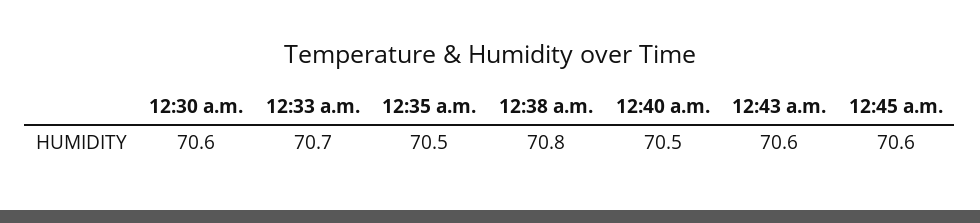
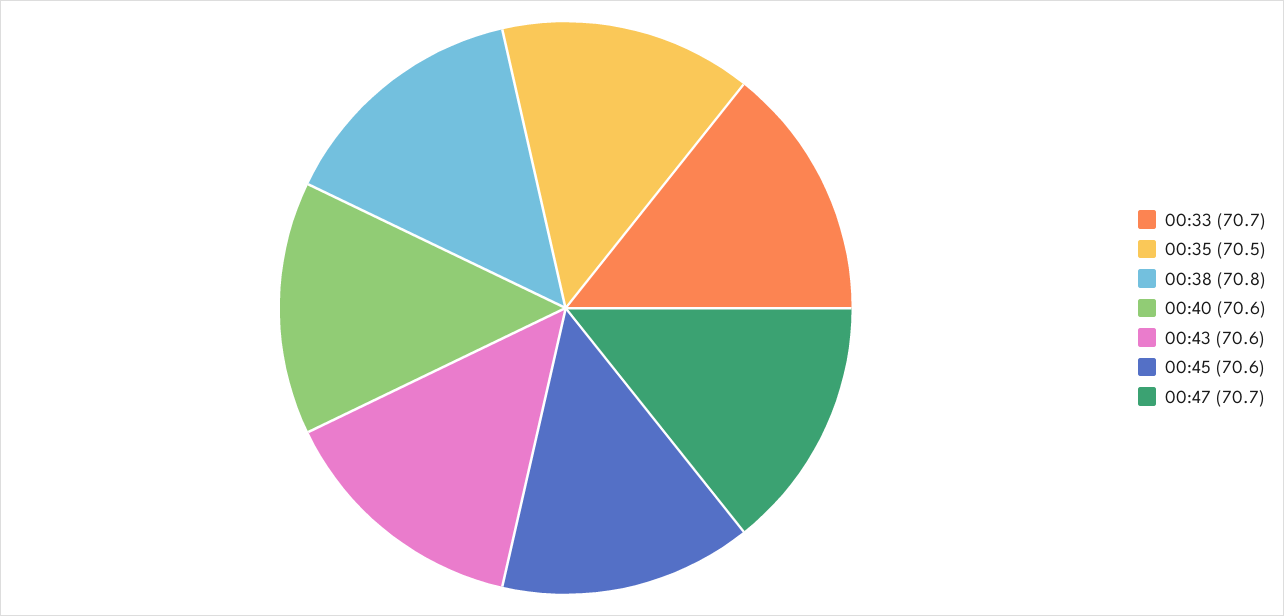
12:30 a.m.: 70.6 -> none
12:40 a.m.: 70.5 -> 70.6
00:47: none -> 70.7

